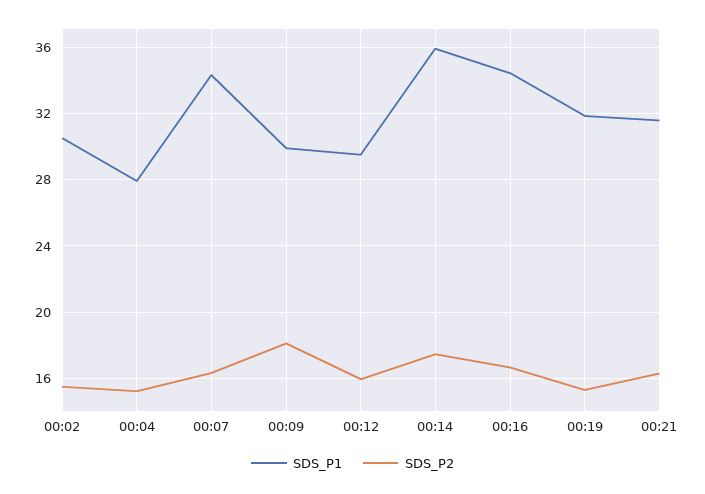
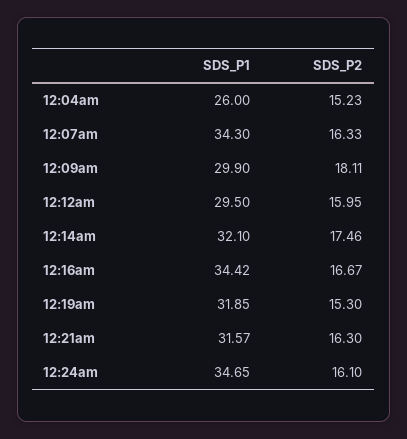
SDS_P1, 00:02: 30.5 -> none
SDS_P2, 00:02: 15.5 -> none
SDS_P1, 00:04: 28 -> 26
SDS_P1, 00:14: 36 -> 32.1
SDS_P1, 12:24am: none -> 34.65
SDS_P2, 12:24am: none -> 16.1

